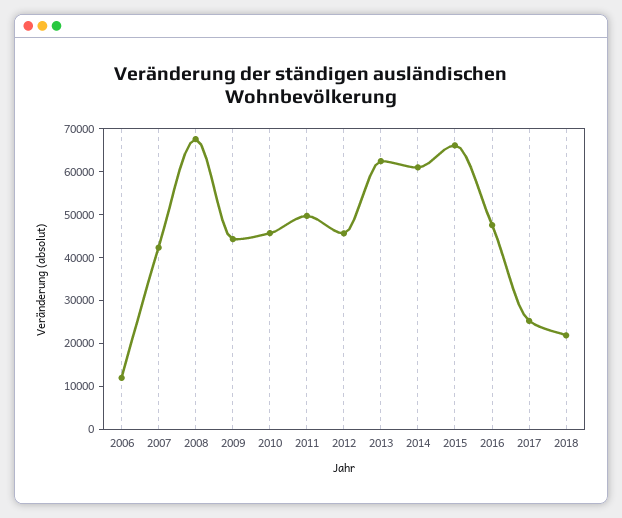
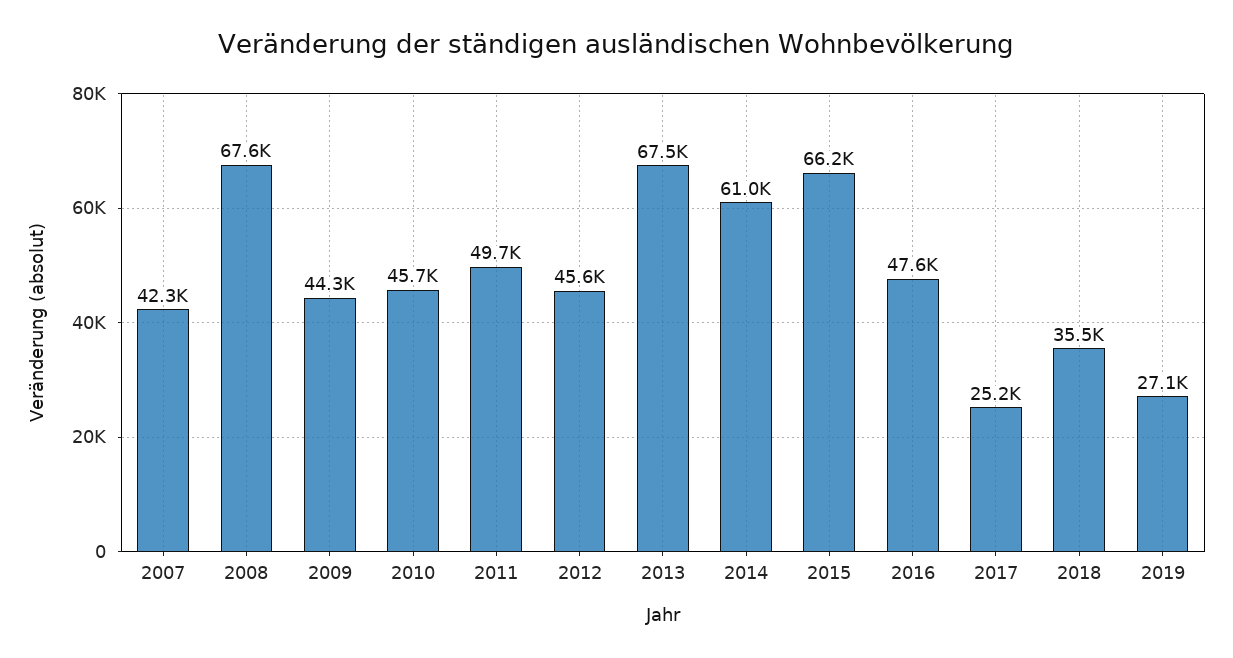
2006: 12000 -> none
2013: 62000 -> 67500
2018: 22000 -> 35500
2019: none -> 27100

